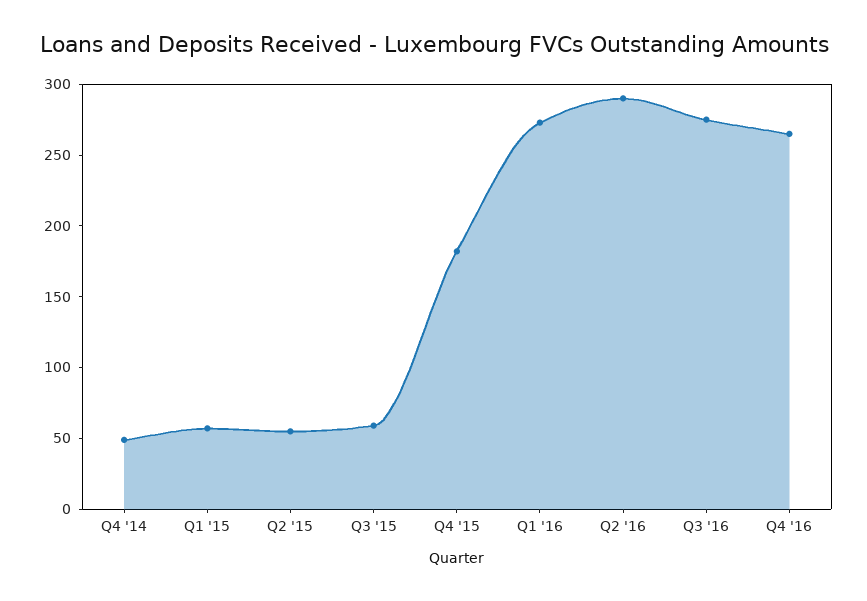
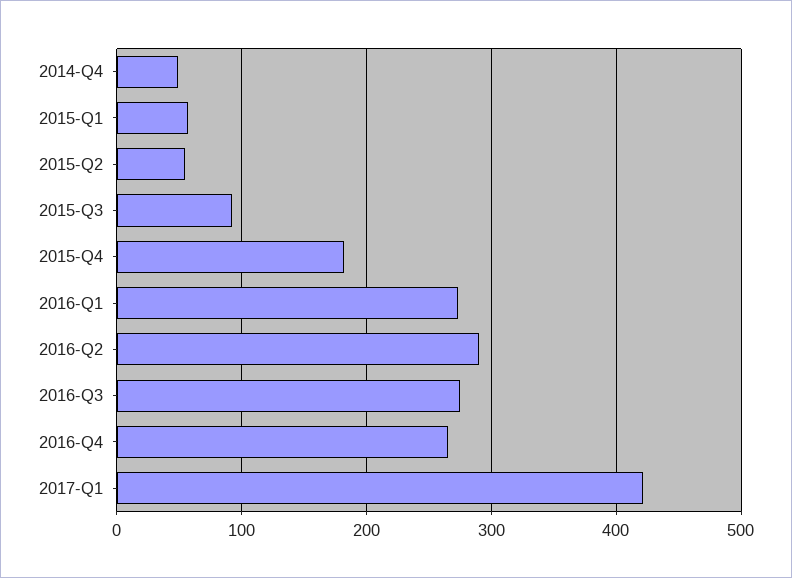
Q3 '15: 60 -> 90
2017-Q1: none -> 420

